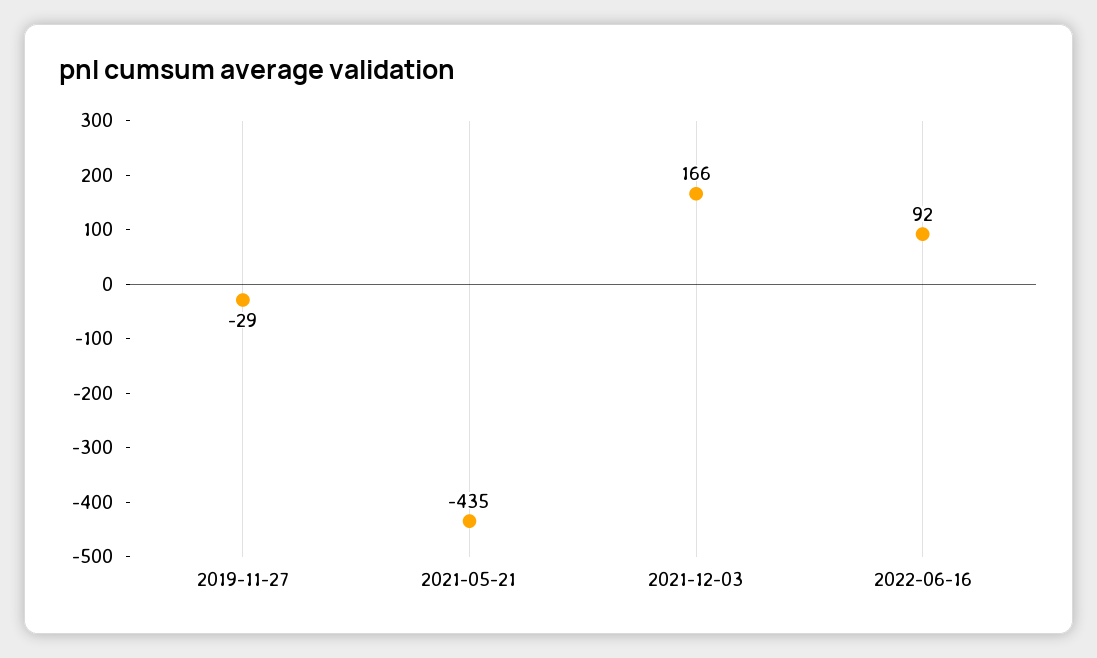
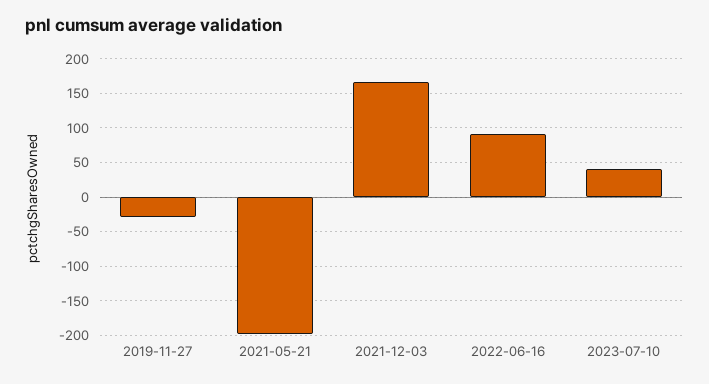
2021-05-21: -435 -> -200
2023-07-10: none -> 40

